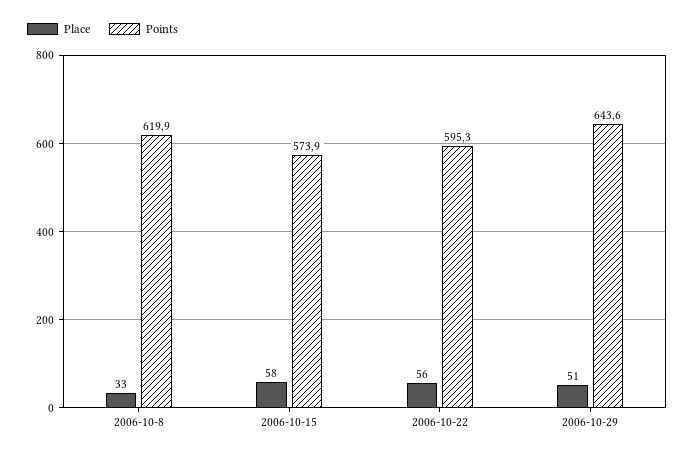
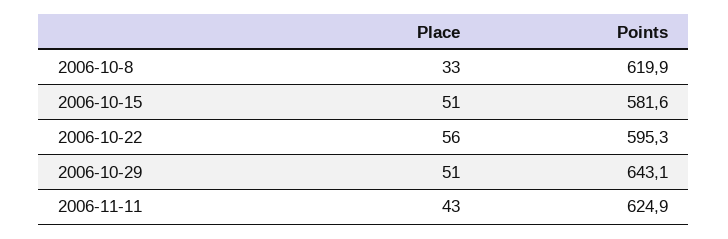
Place, 2006-10-15: 58 -> 51
Points, 2006-10-15: 573.9 -> 581.6
Points, 2006-10-29: 643.6 -> 643.1
Place, 2006-11-11: none -> 43
Points, 2006-11-11: none -> 624.9

